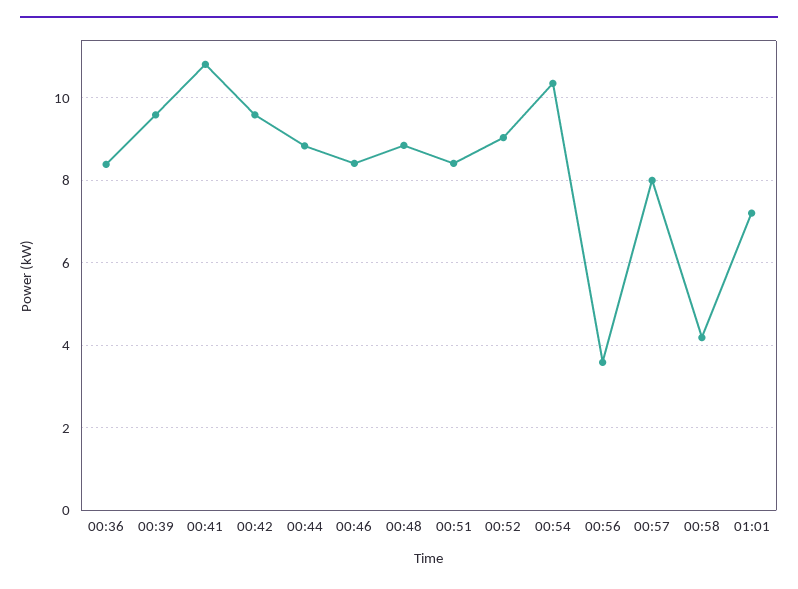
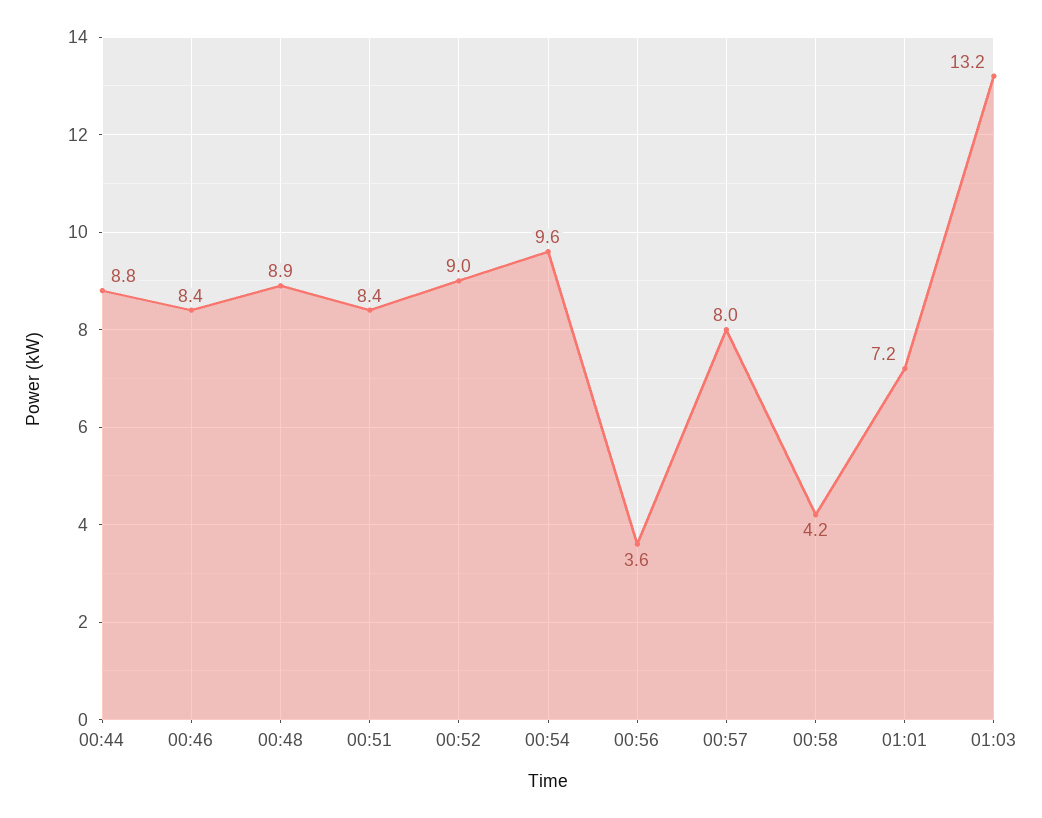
00:36: 8.4 -> none
00:39: 9.6 -> none
00:41: 10.8 -> none
00:42: 9.6 -> none
00:54: 10.4 -> 9.6
01:03: none -> 13.2

